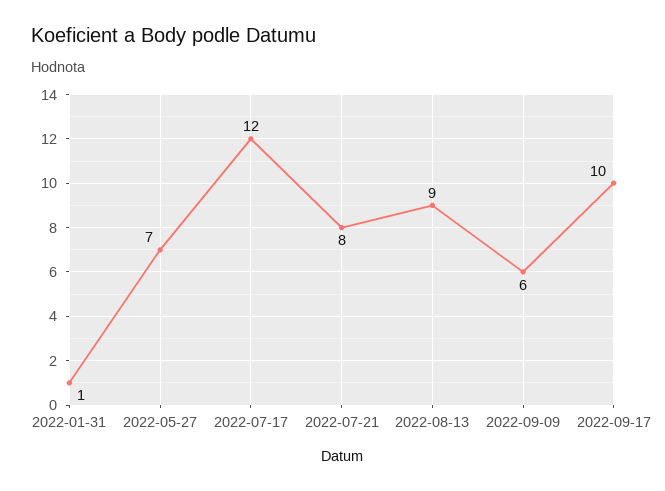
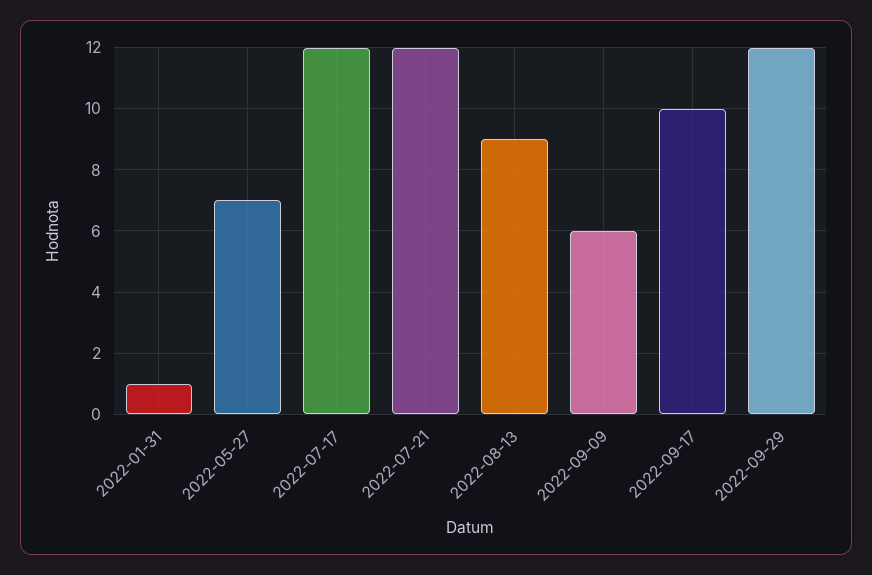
2022-07-21: 8 -> 12
2022-09-29: none -> 12

